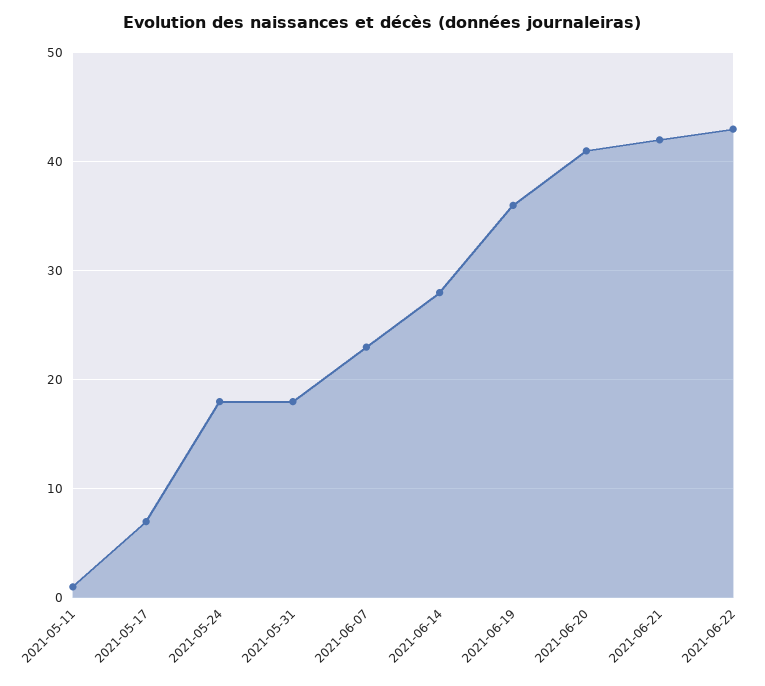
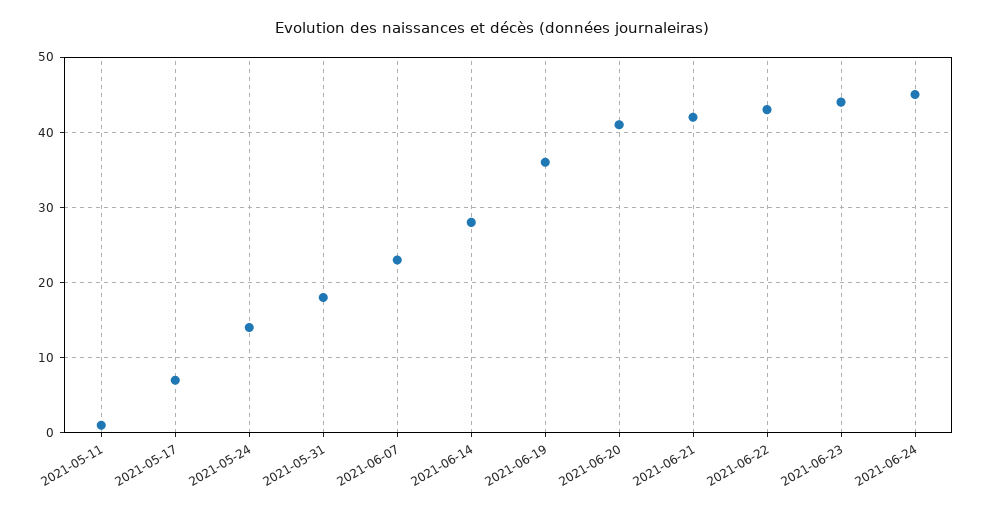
2021-05-24: 18 -> 14
2021-06-23: none -> 44
2021-06-24: none -> 45

